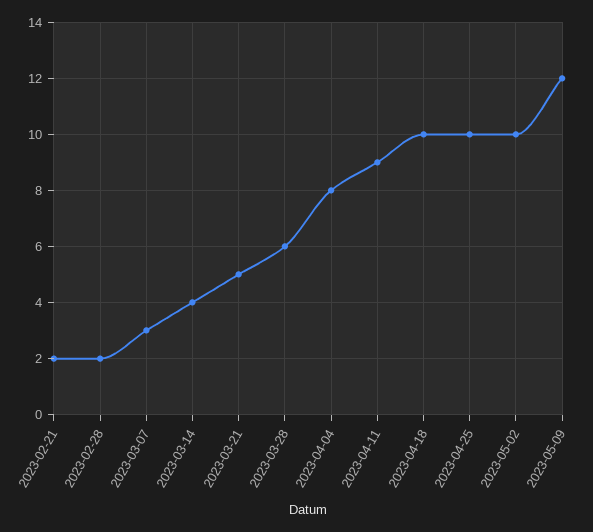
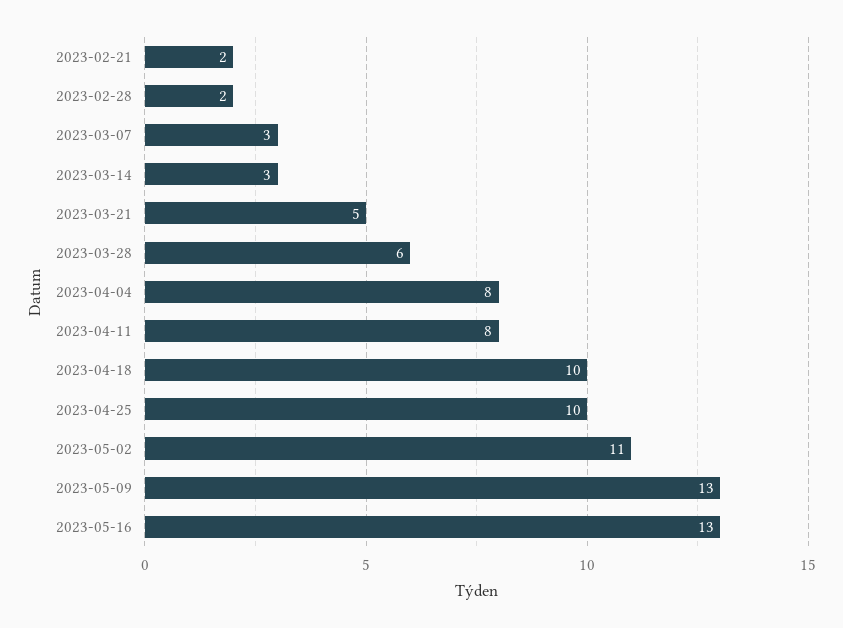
2023-03-14: 4 -> 3
2023-04-11: 9 -> 8
2023-05-02: 10 -> 11
2023-05-09: 12 -> 13
2023-05-16: none -> 13

